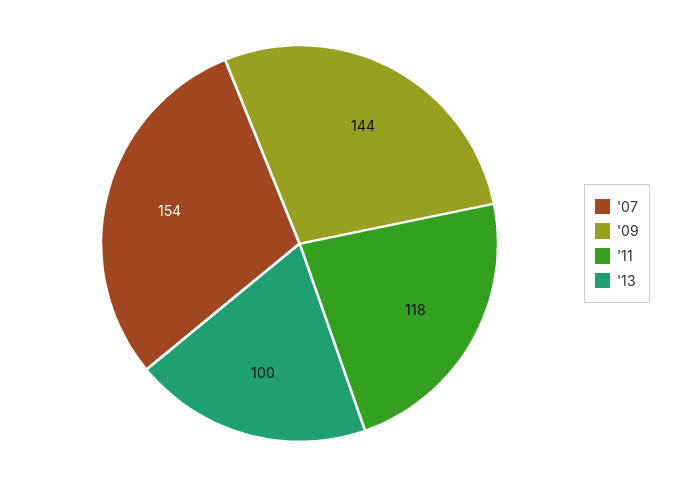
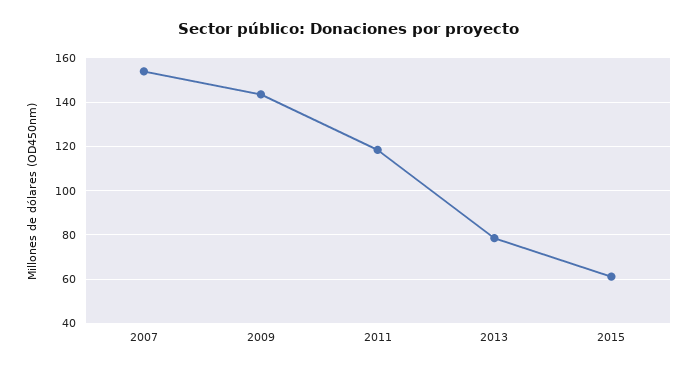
'13: 100 -> 80
2015: none -> 60

